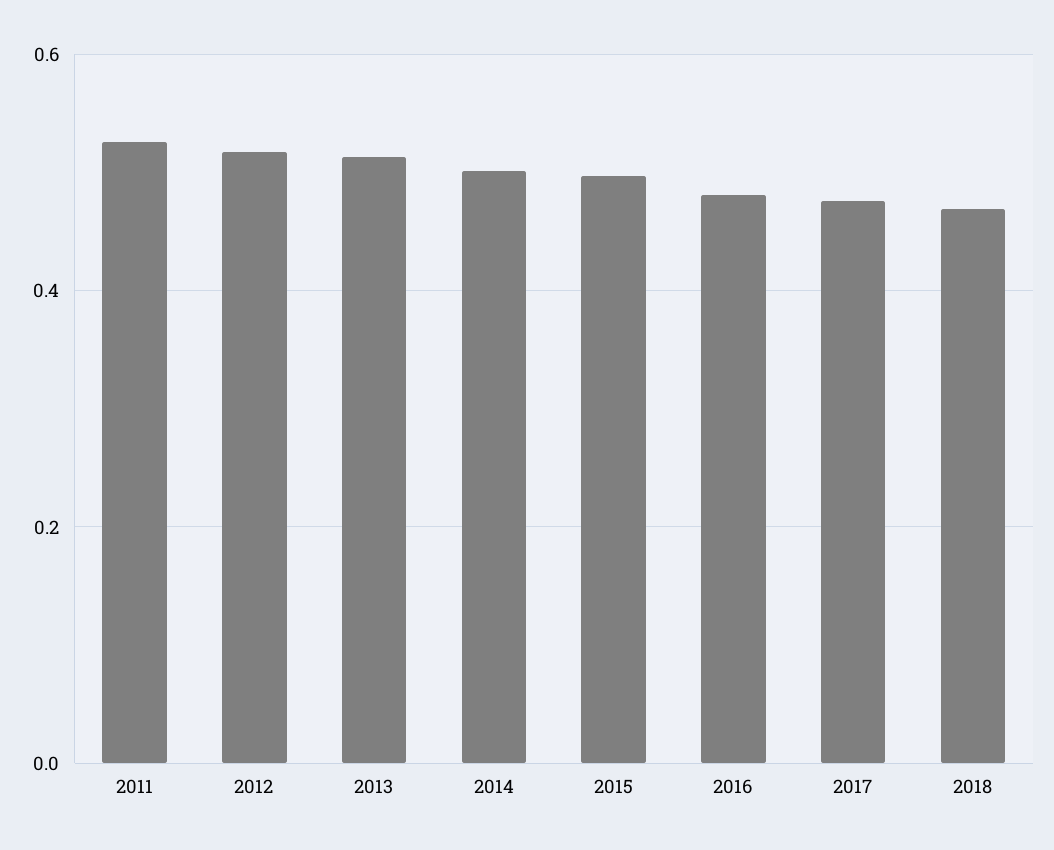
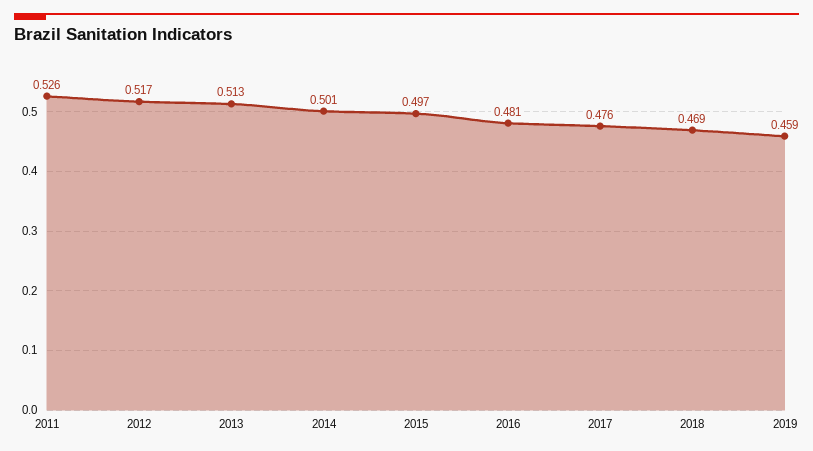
2019: none -> 0.459

